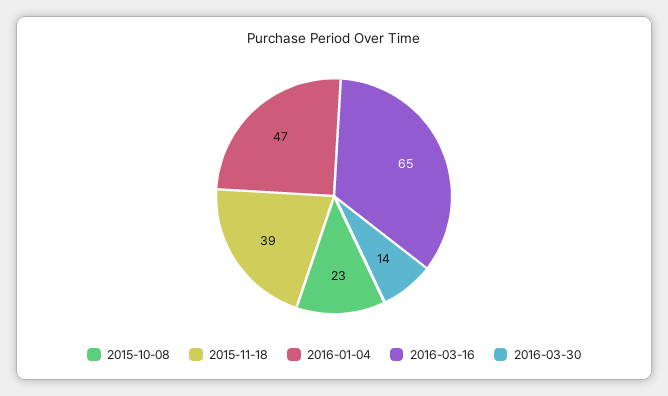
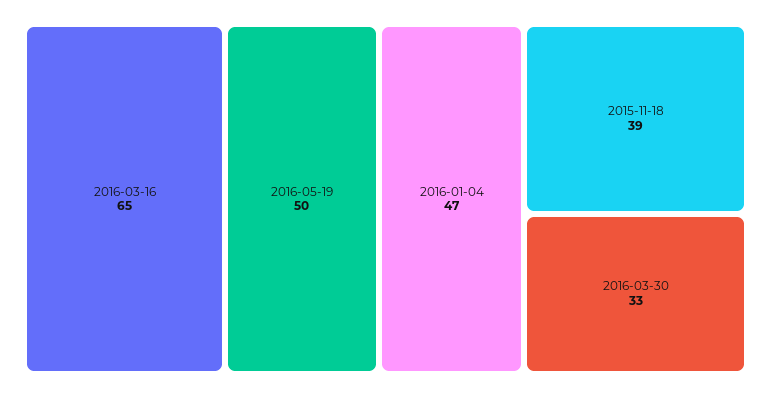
2015-10-08: 23 -> none
2016-03-30: 14 -> 33
2016-05-19: none -> 50

